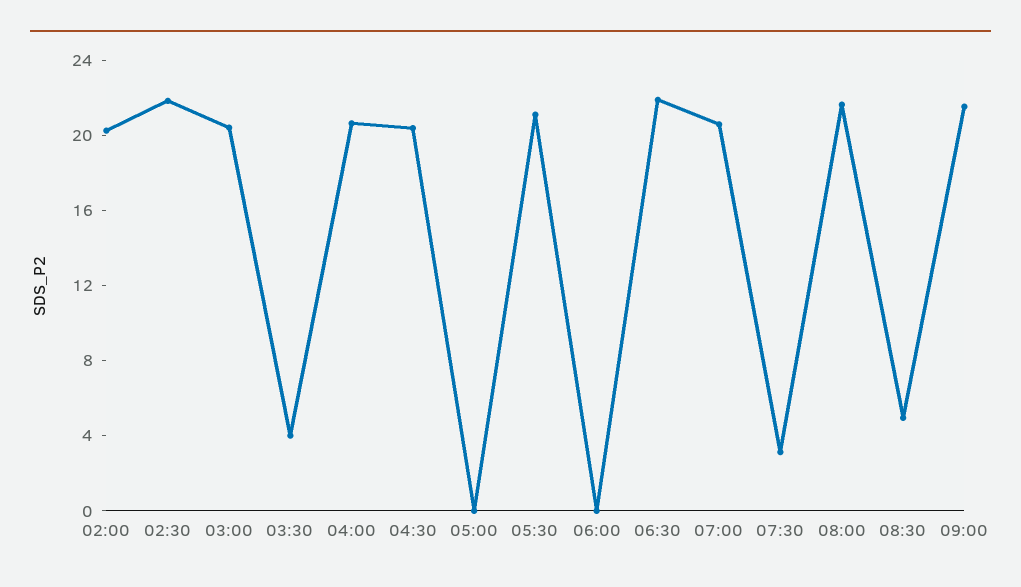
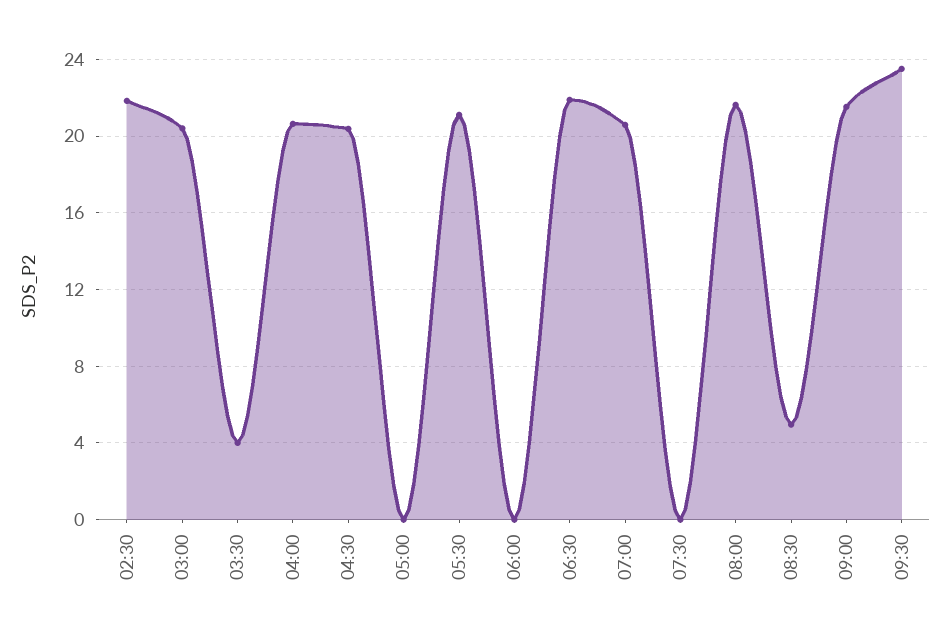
02:00: 20 -> none
07:30: 3 -> 0
09:30: none -> 23.5

